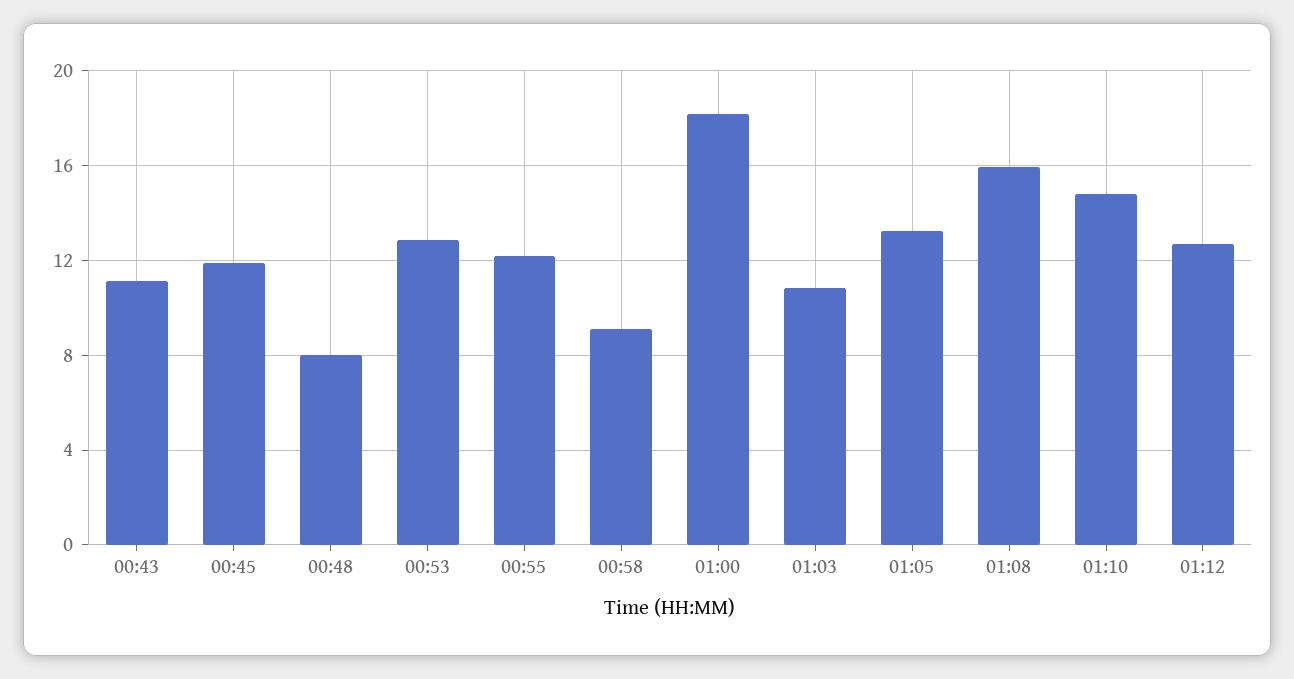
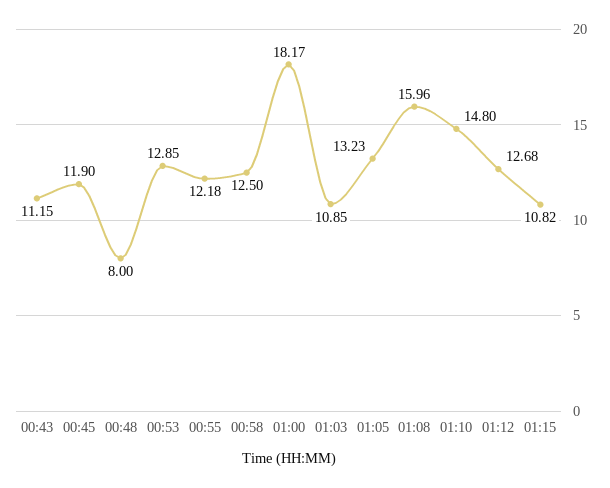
00:58: 9 -> 12.5
01:15: none -> 10.82

